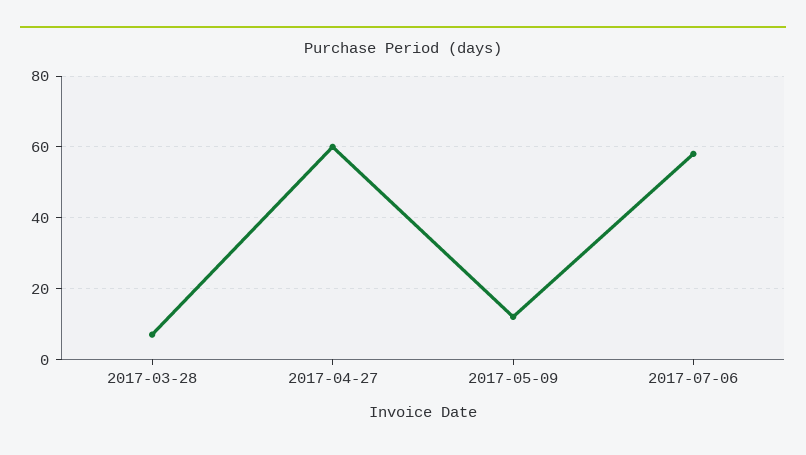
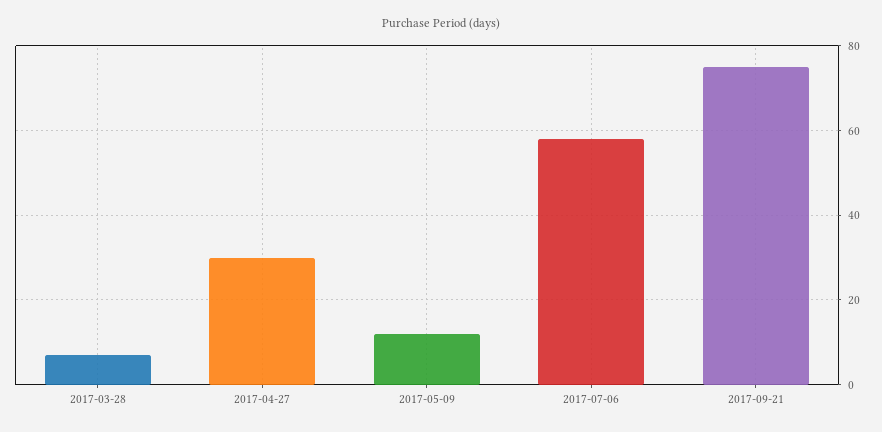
2017-04-27: 60 -> 30
2017-09-21: none -> 75

